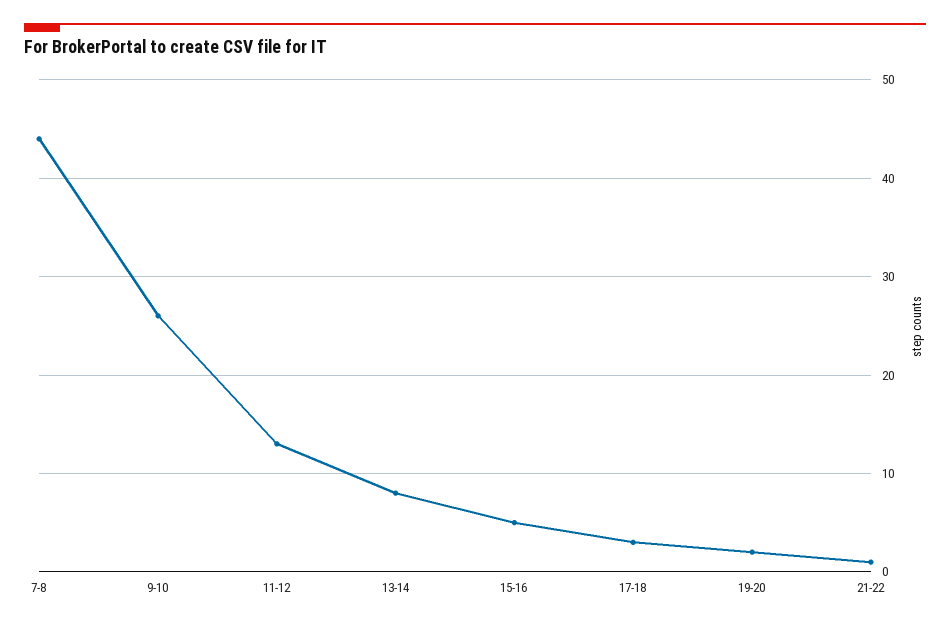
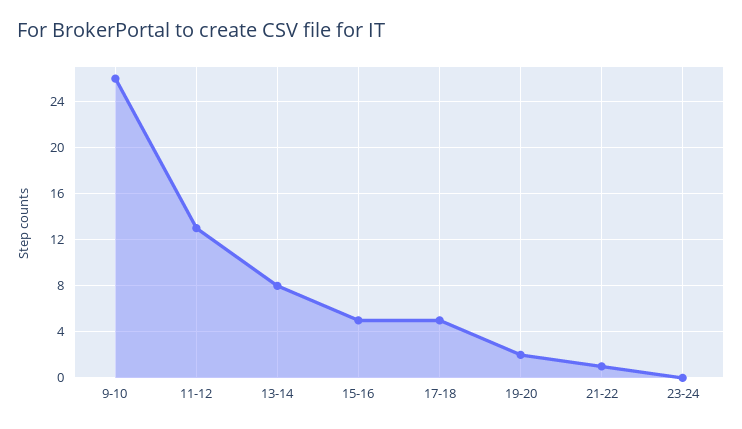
7-8: 44 -> none
17-18: 3 -> 5
23-24: none -> 0

